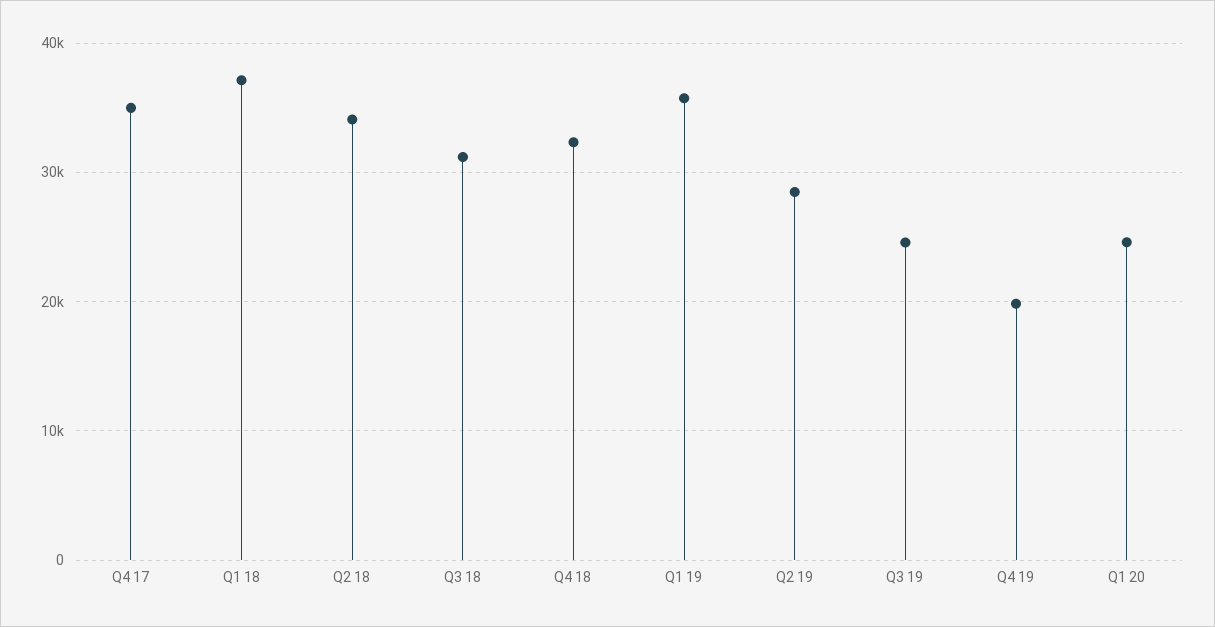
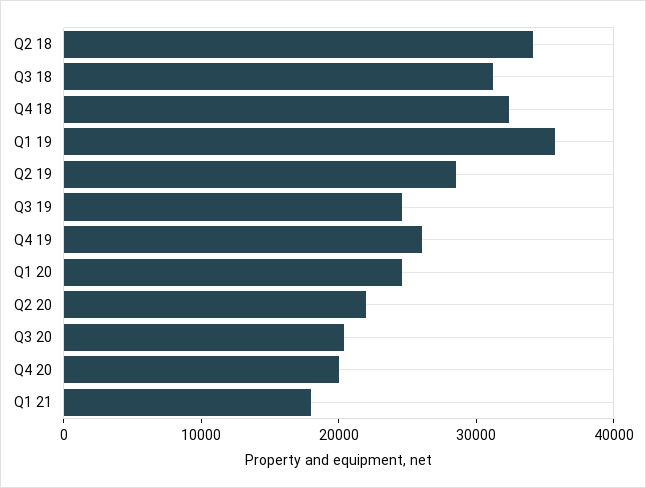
Q4 17: 35000 -> none
Q1 18: 37000 -> none
Q4 19: 20000 -> 26000
Q2 20: none -> 22000
Q3 20: none -> 20000
Q4 20: none -> 20000
Q1 21: none -> 18000

